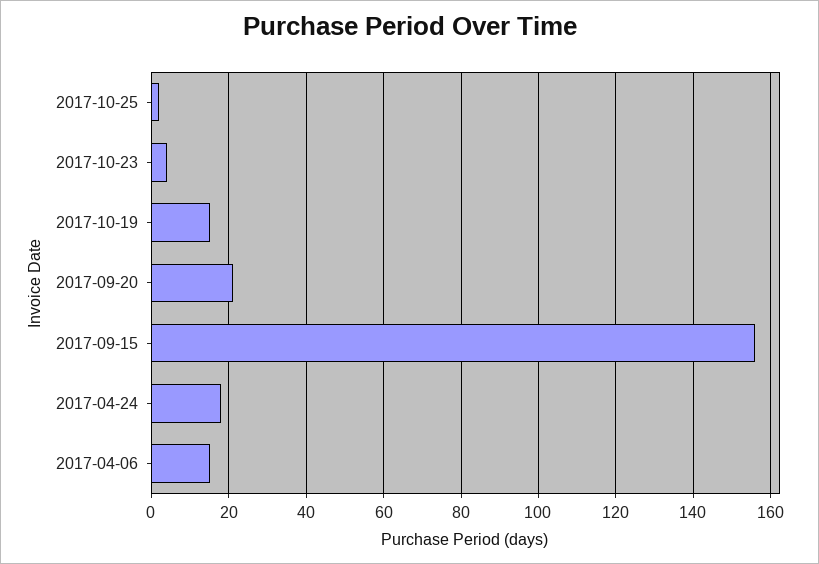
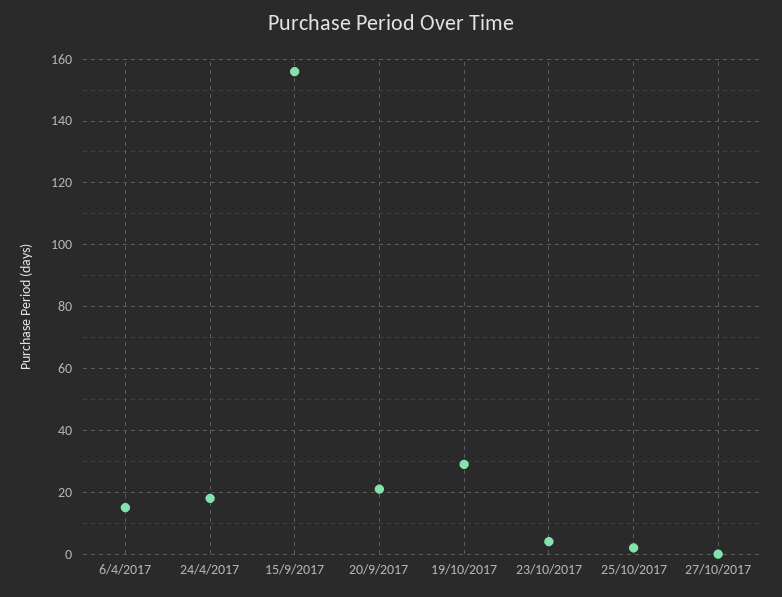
2017-10-19: 15 -> 30
27/10/2017: none -> 0

